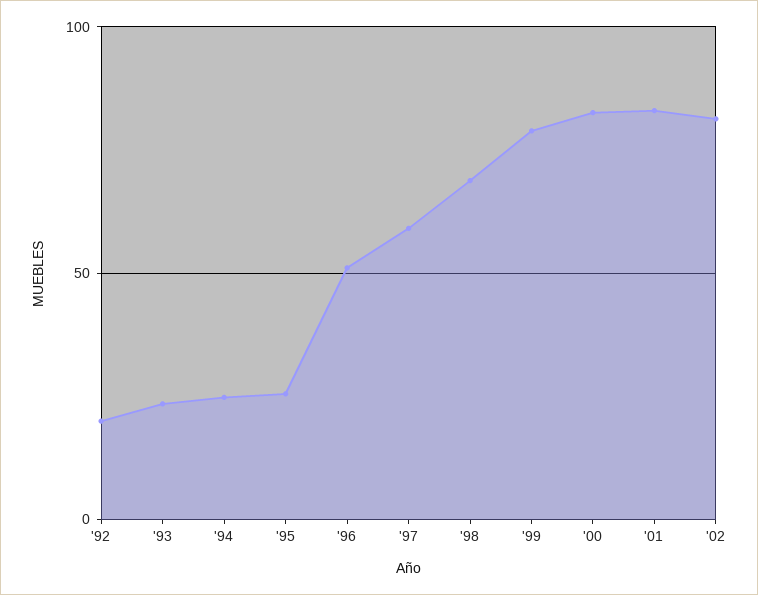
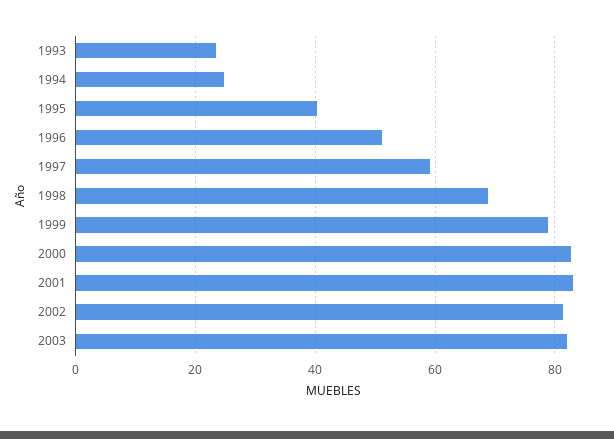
'92: 20 -> none
'95: 25 -> 40
2003: none -> 82

